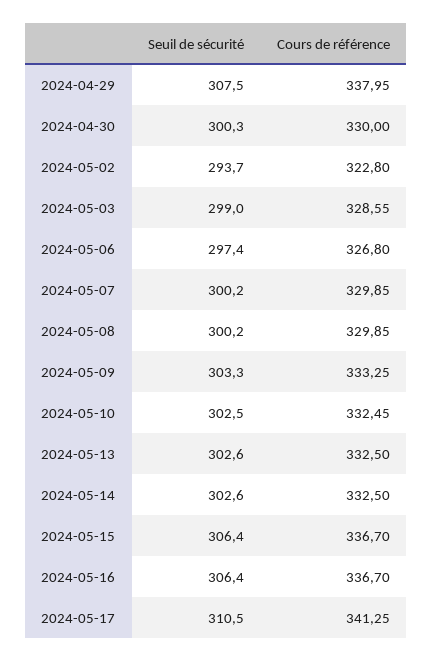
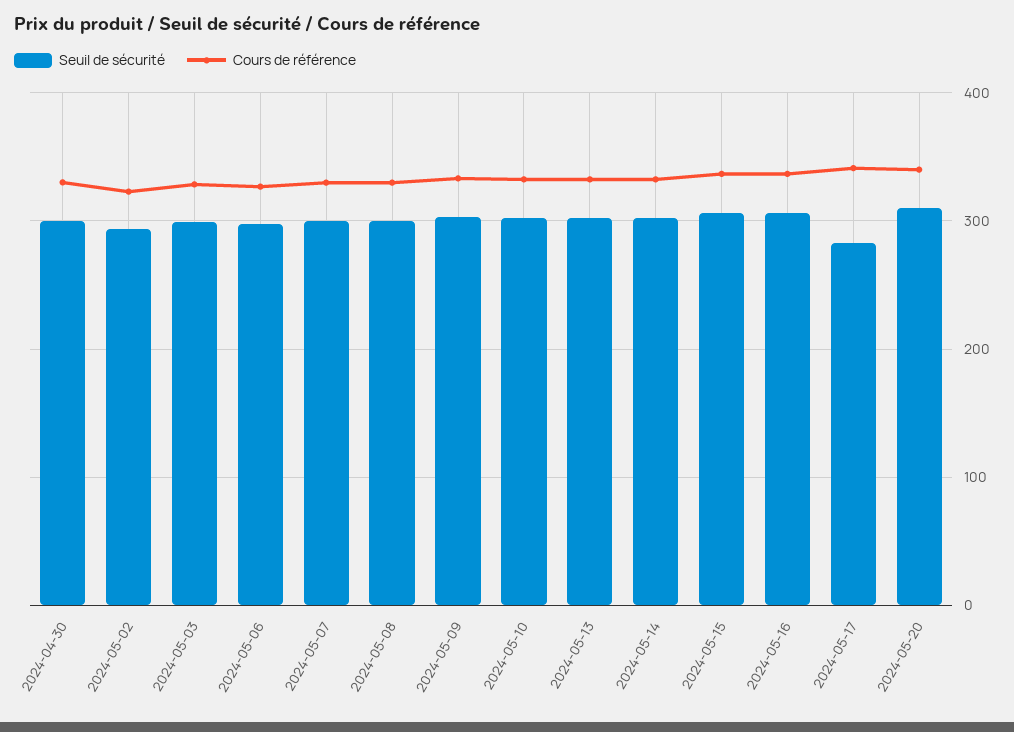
Seuil de sécurité, 2024-04-29: 307.5 -> none
Cours de référence, 2024-04-29: 337.95 -> none
Seuil de sécurité, 2024-05-17: 310.5 -> 280
Seuil de sécurité, 2024-05-20: none -> 310
Cours de référence, 2024-05-20: none -> 340

